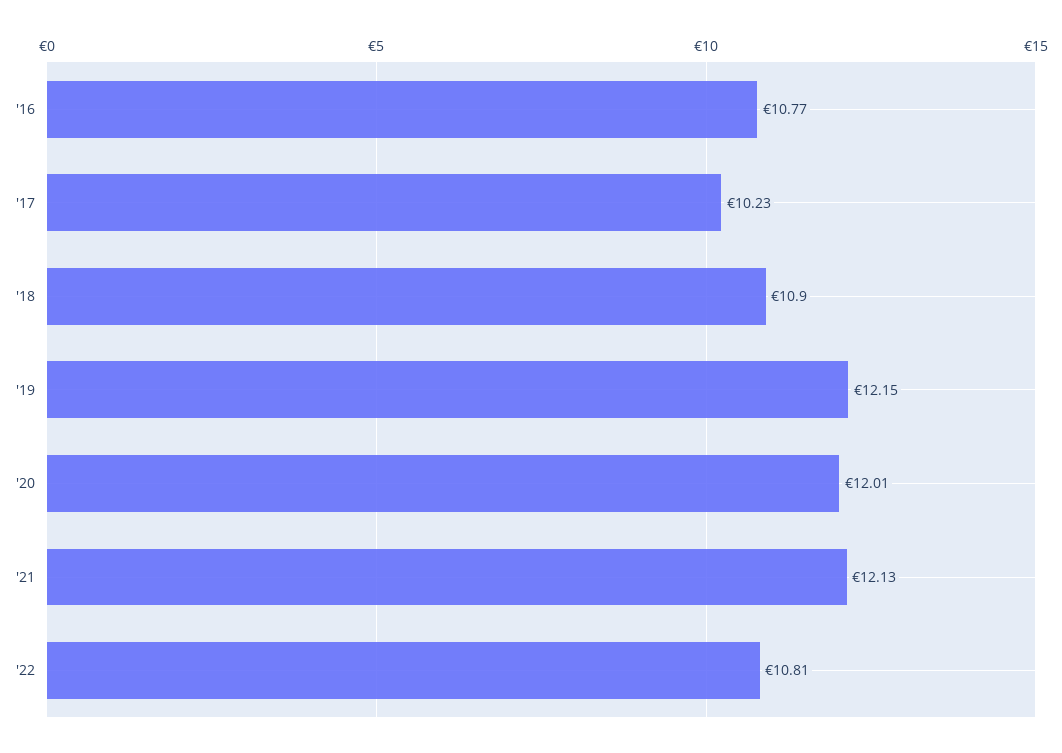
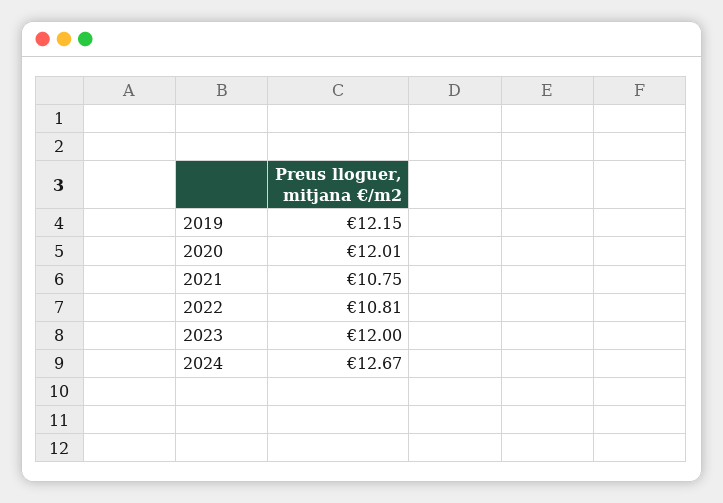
'16: 10.77 -> none
'17: 10.23 -> none
'18: 10.9 -> none
'21: 12.13 -> 10.75
2023: none -> 12
2024: none -> 12.67

